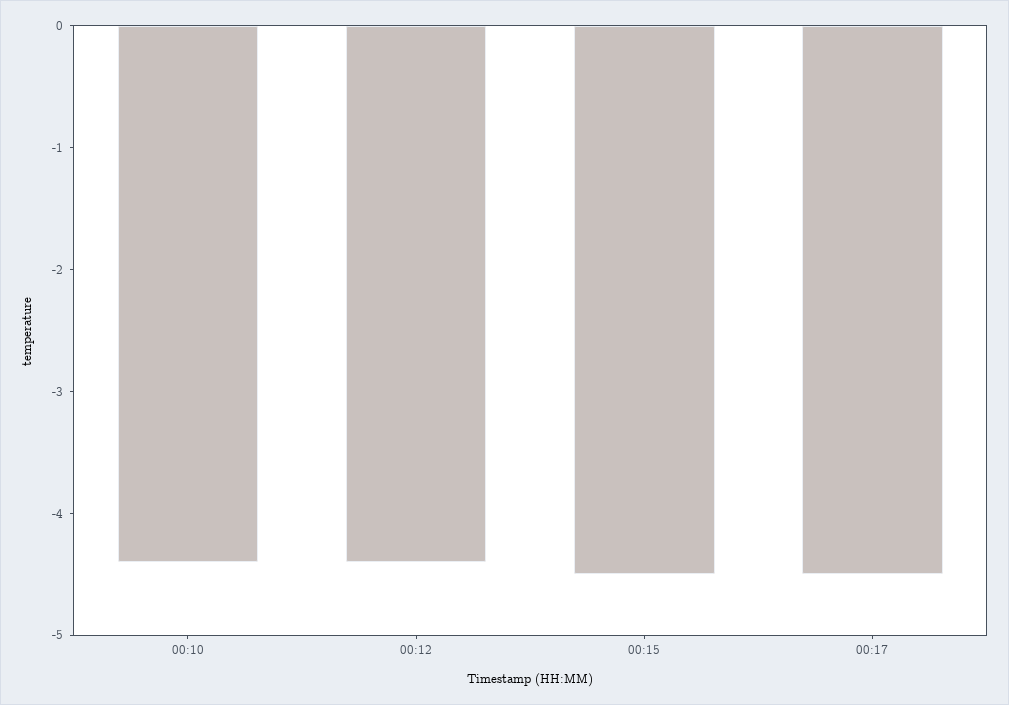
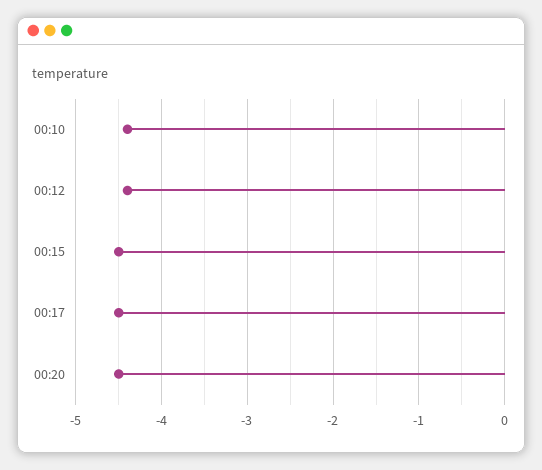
00:20: none -> -4.5

